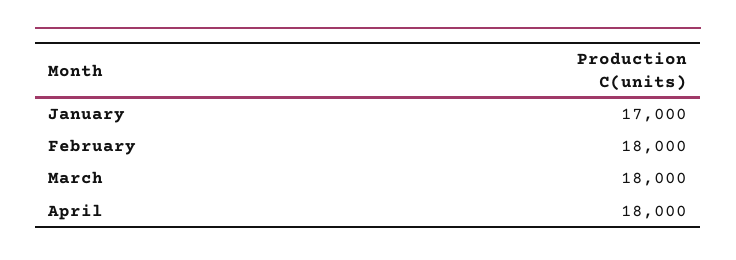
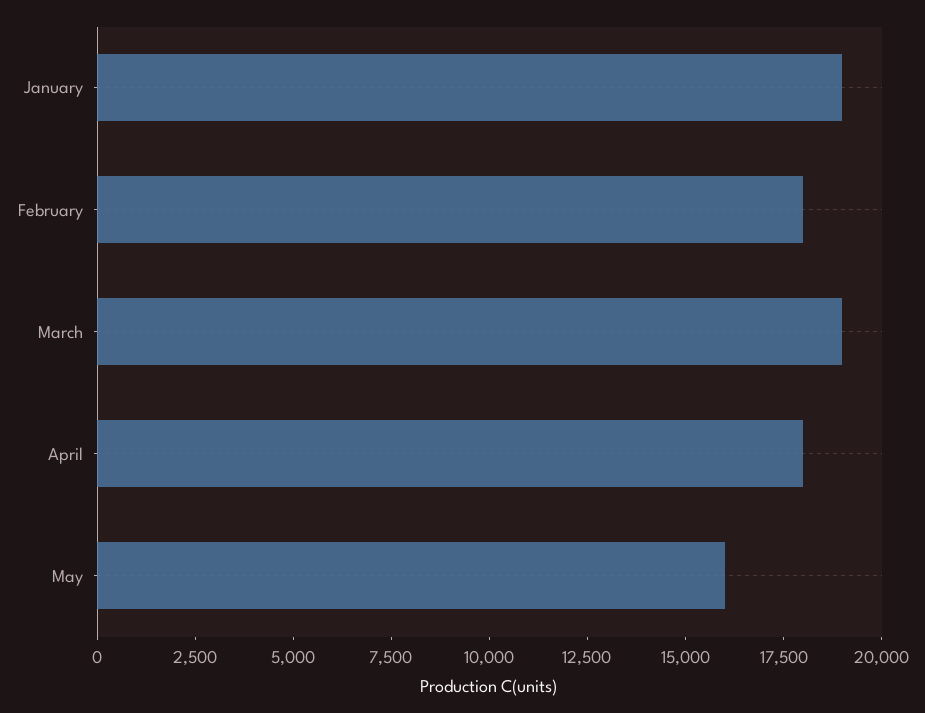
January: 17000 -> 19000
March: 18000 -> 19000
May: none -> 16000

